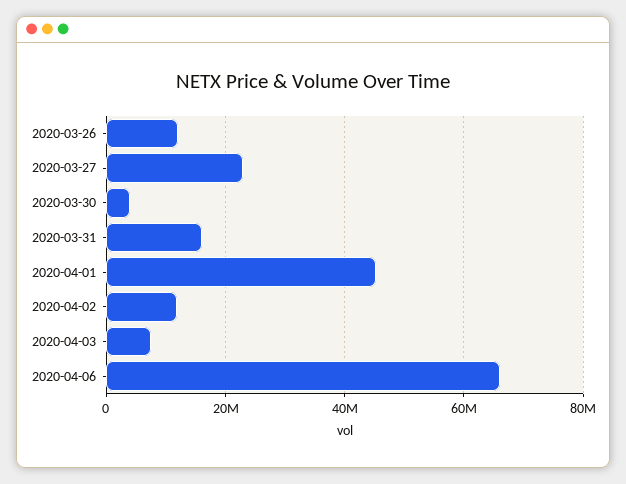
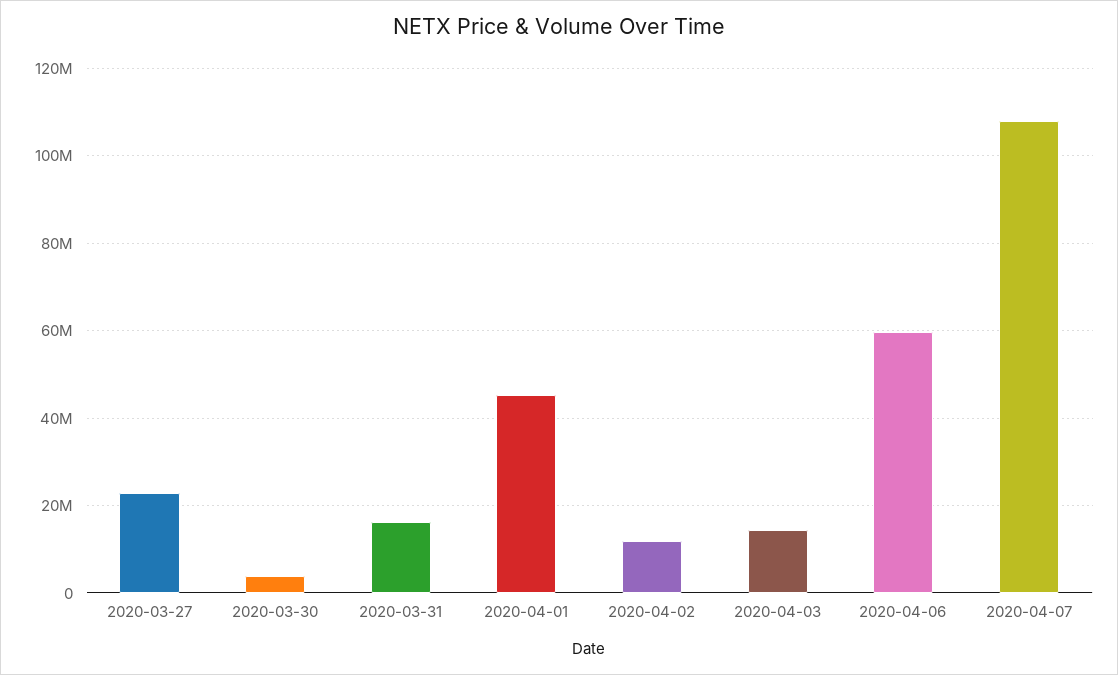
2020-03-26: 12000000 -> none
2020-04-03: 8000000 -> 14000000
2020-04-06: 66000000 -> 60000000
2020-04-07: none -> 108000000

